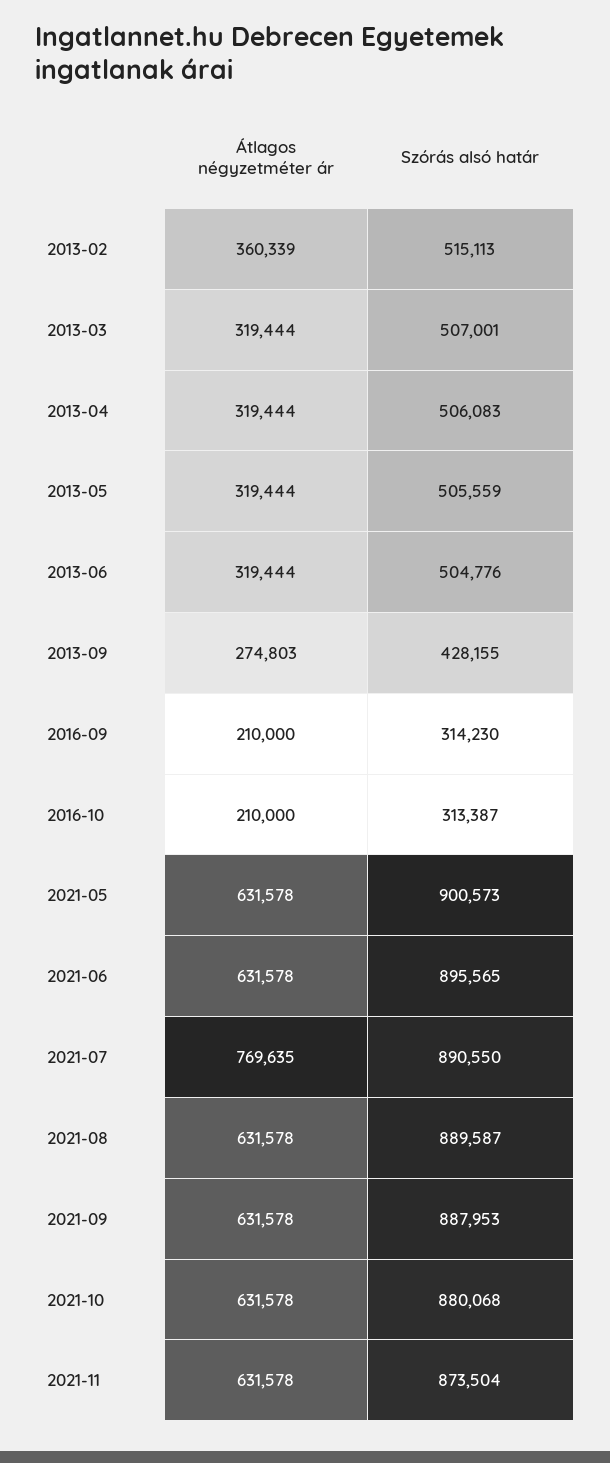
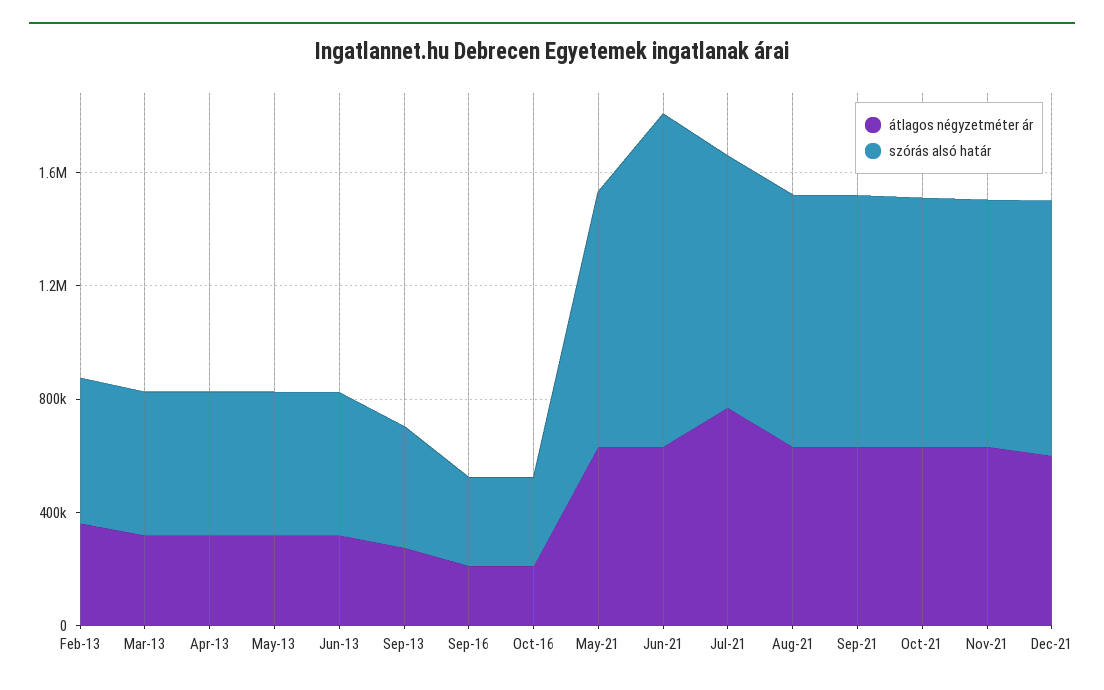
Szórás alsó határ, 2021-06: 895565 -> 1200000
Átlagos négyzetméter ár, Dec-21: none -> 600000
Szórás alsó határ, Dec-21: none -> 900000

